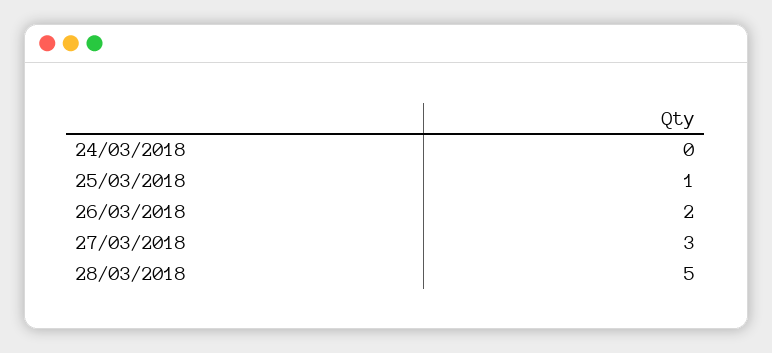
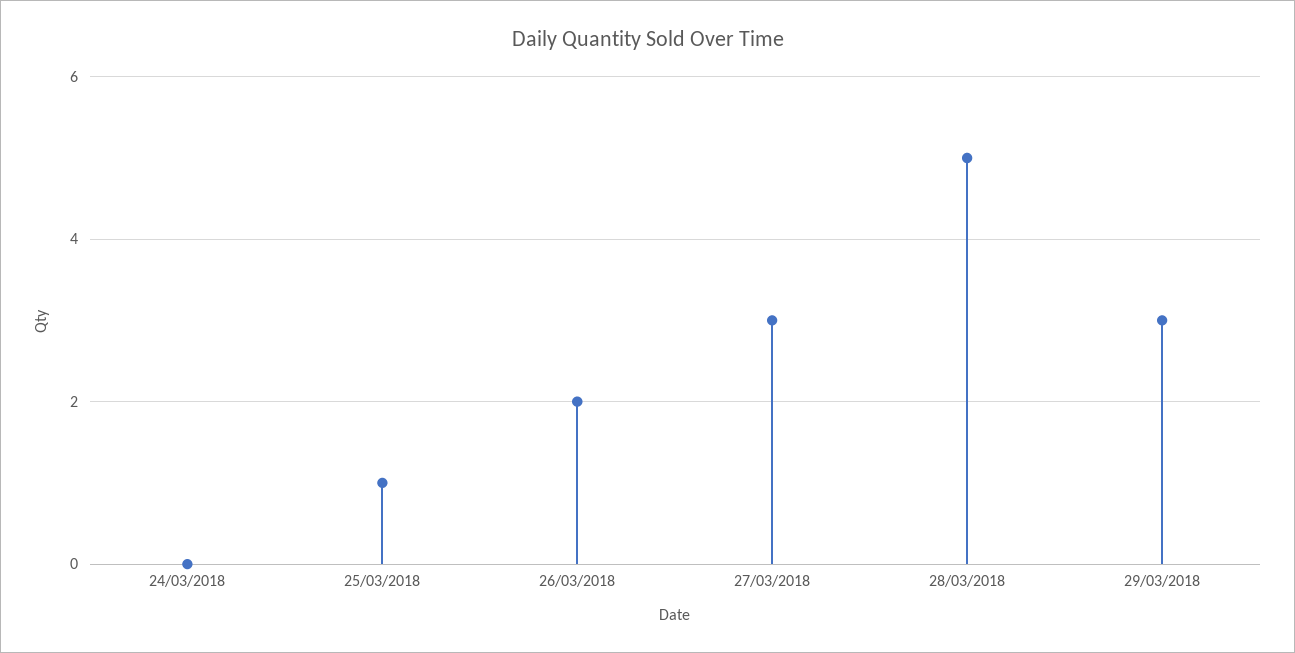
29/03/2018: none -> 3

